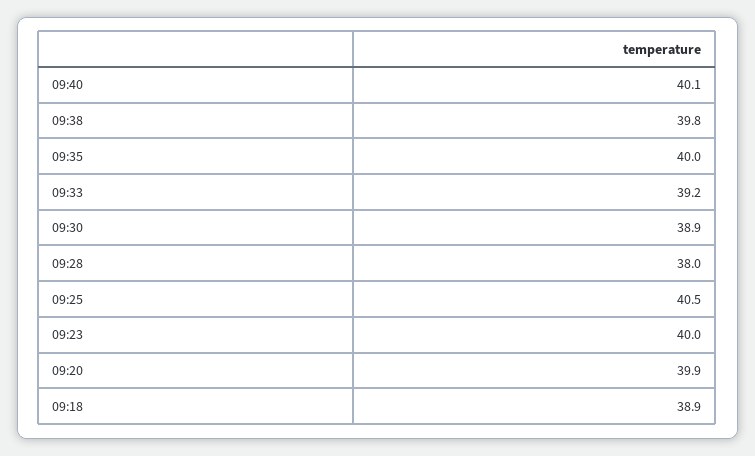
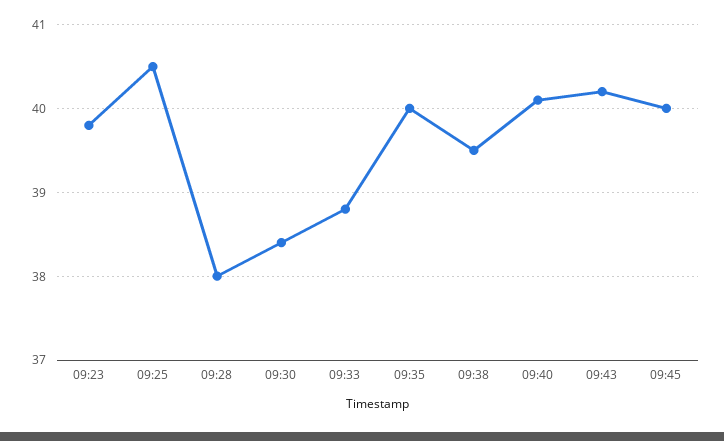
09:38: 39.8 -> 39.5
09:33: 39.2 -> 38.8
09:30: 38.9 -> 38.4
09:23: 40 -> 39.8
09:20: 39.9 -> none
09:18: 38.9 -> none
09:43: none -> 40.2
09:45: none -> 40

